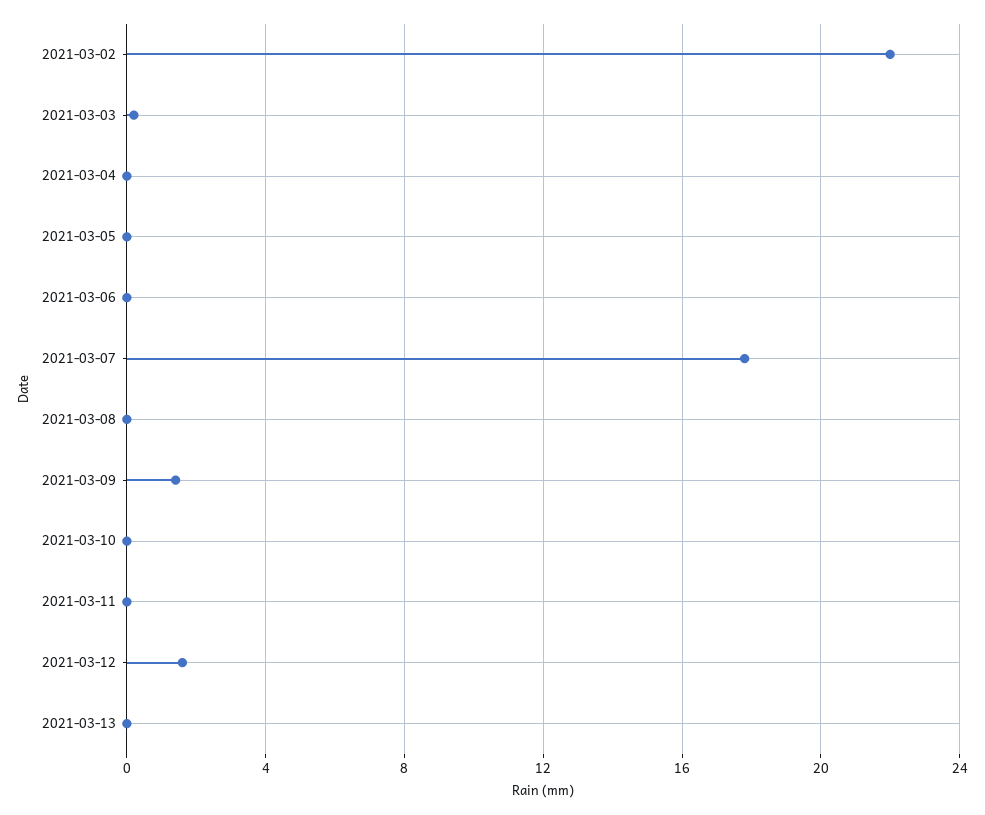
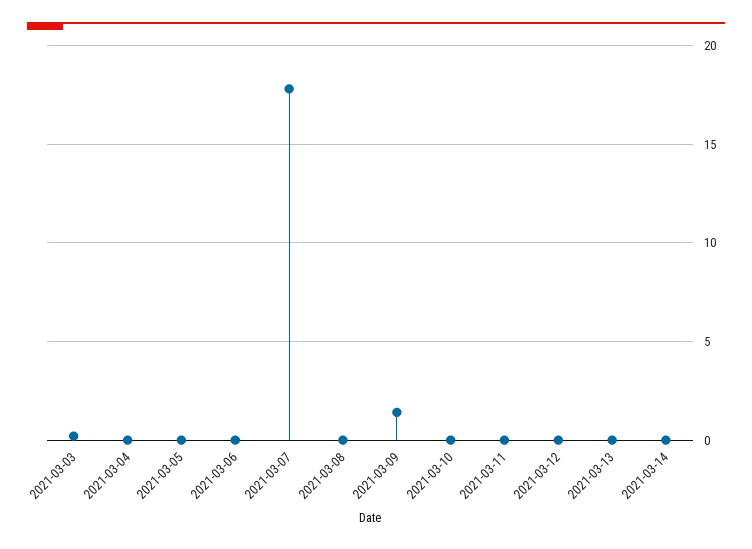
2021-03-02: 22 -> none
2021-03-12: 1.5 -> 0
2021-03-14: none -> 0

